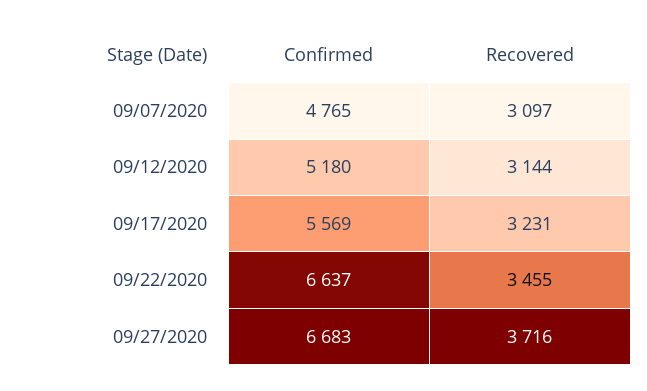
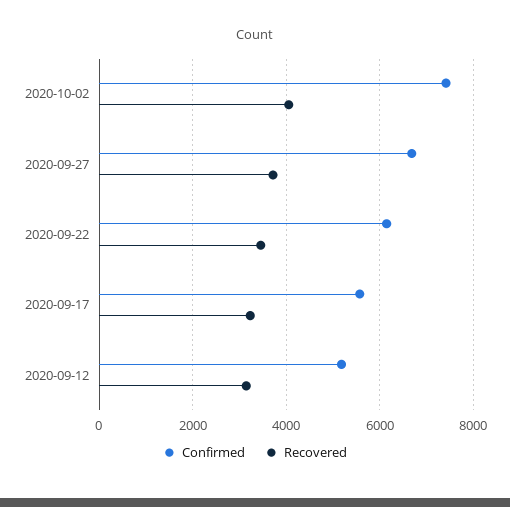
Confirmed, 09/07/2020: 4765 -> none
Recovered, 09/07/2020: 3097 -> none
Confirmed, 09/22/2020: 6637 -> 6200
Confirmed, 2020-10-02: none -> 7400
Recovered, 2020-10-02: none -> 4000

